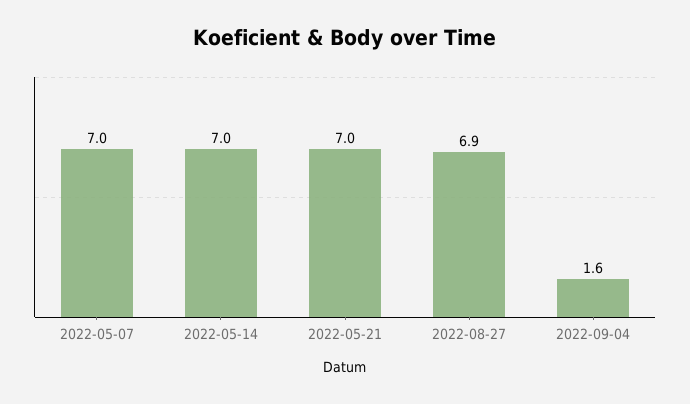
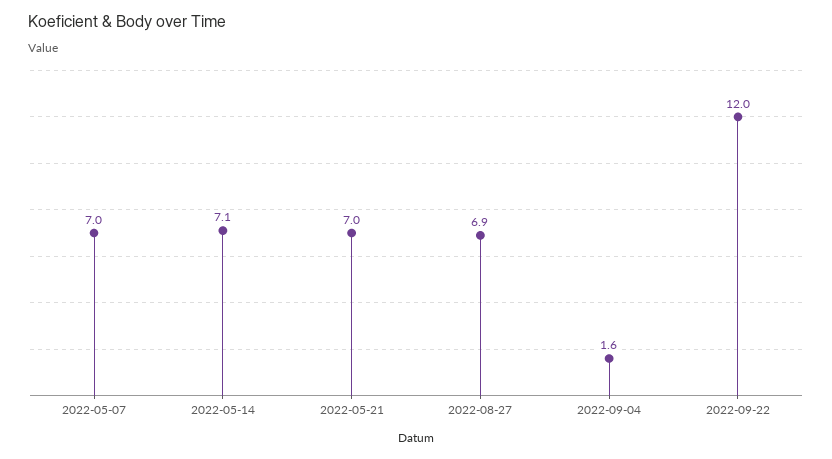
2022-05-14: 7 -> 7.1
2022-09-22: none -> 12

